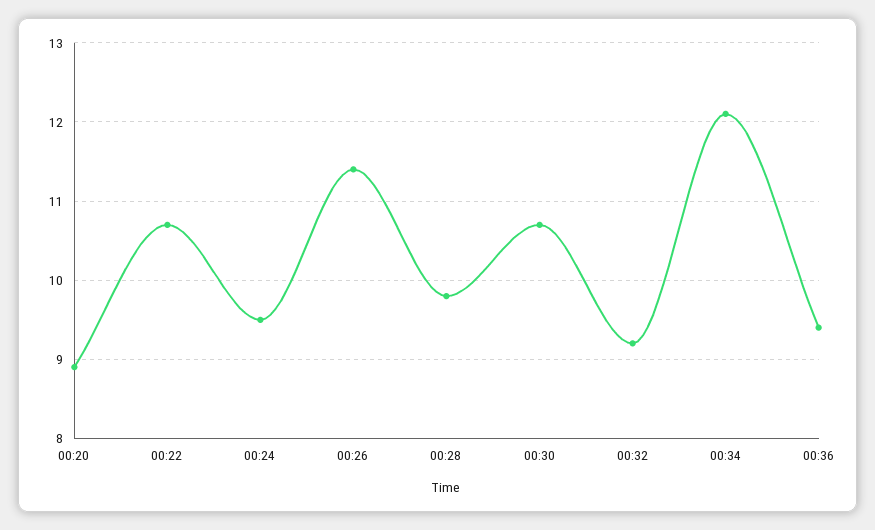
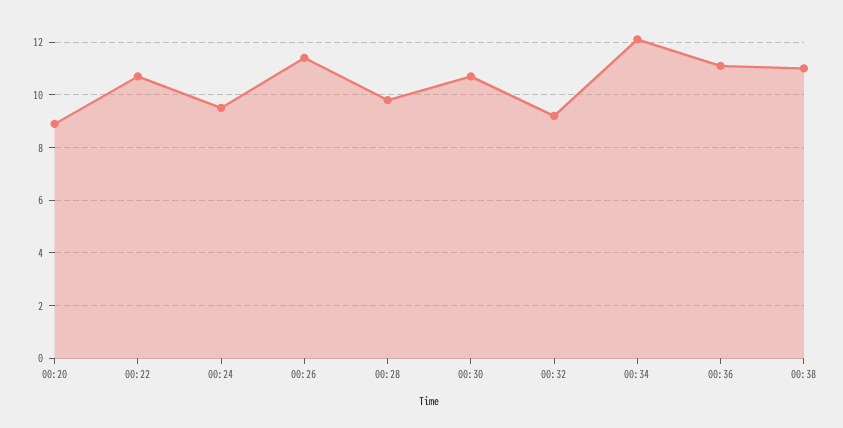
00:36: 9.4 -> 11
00:38: none -> 11

